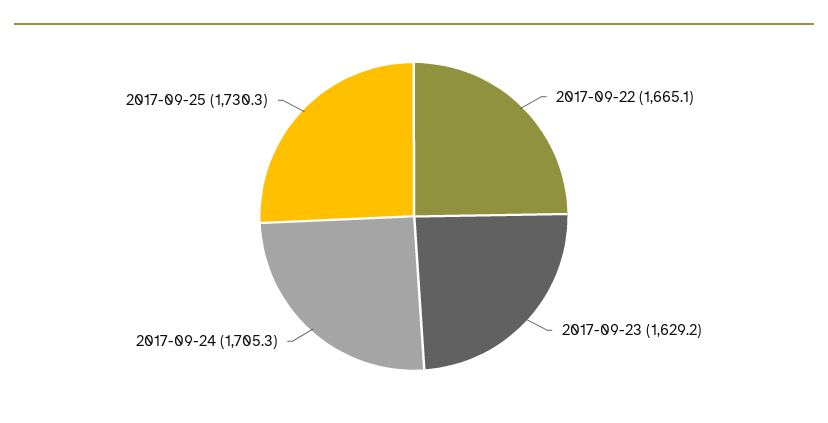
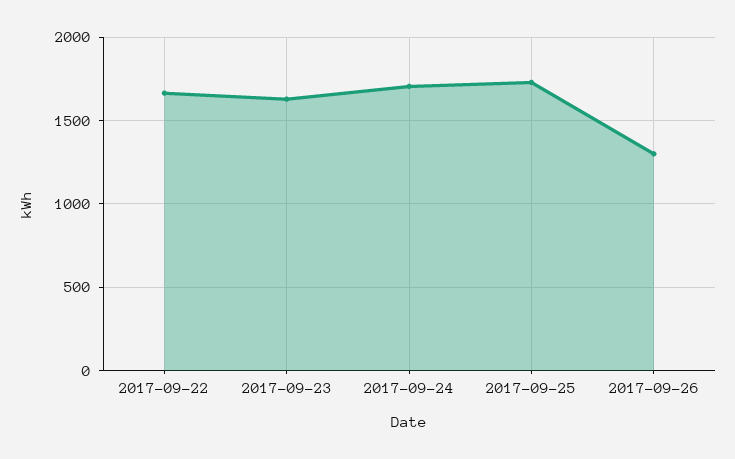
2017-09-26: none -> 1300

